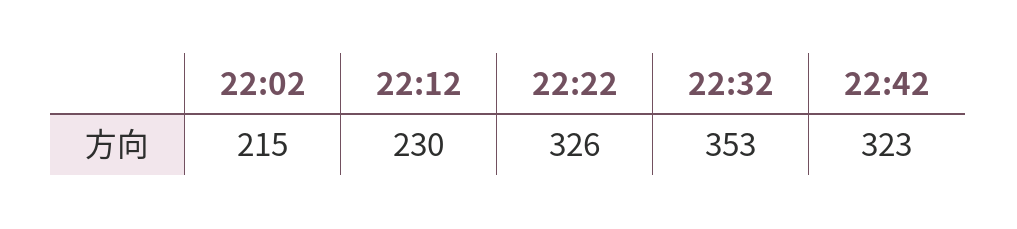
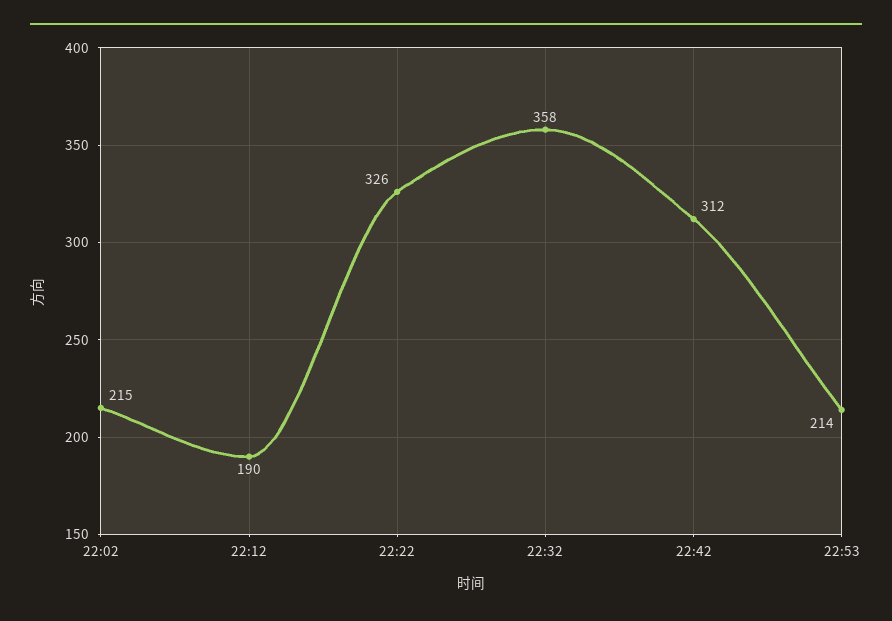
22:12: 230 -> 190
22:32: 353 -> 358
22:42: 323 -> 312
22:53: none -> 214

